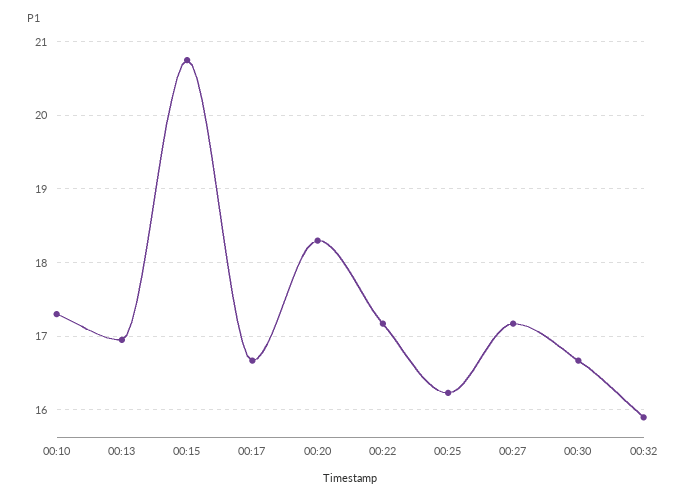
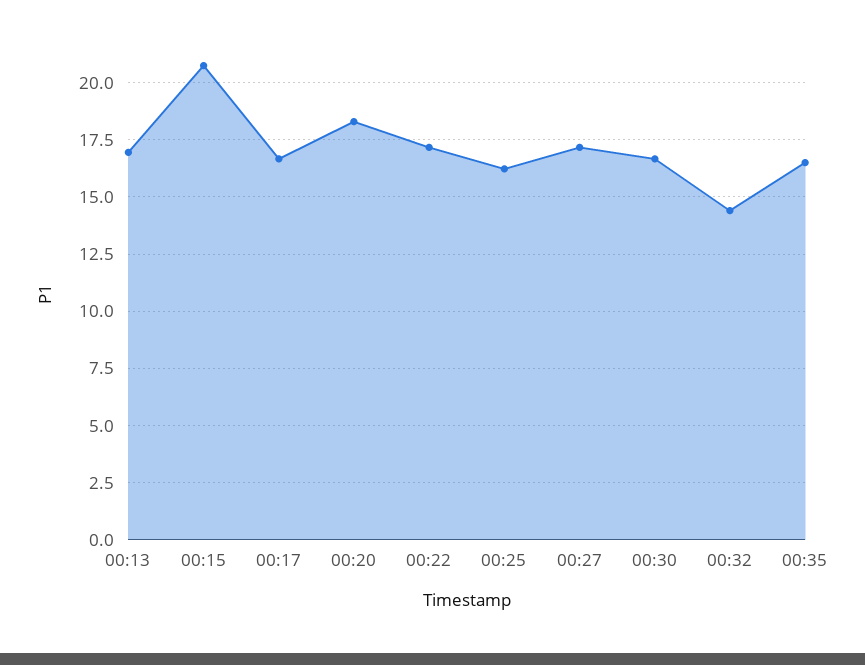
00:10: 17.3 -> none
00:32: 15.9 -> 14.5
00:35: none -> 16.5

